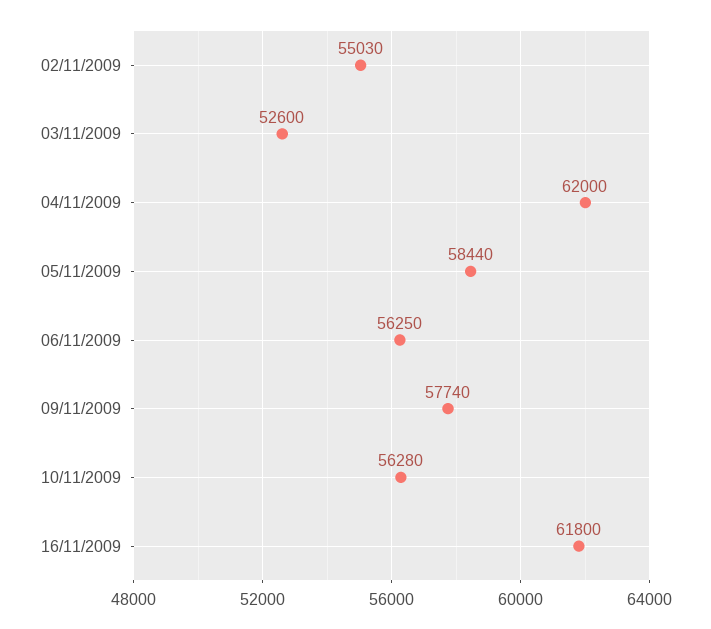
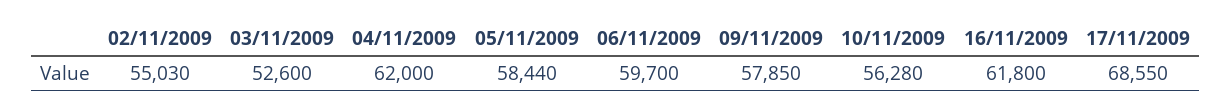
06/11/2009: 56250 -> 59700
09/11/2009: 57740 -> 57850
17/11/2009: none -> 68550

